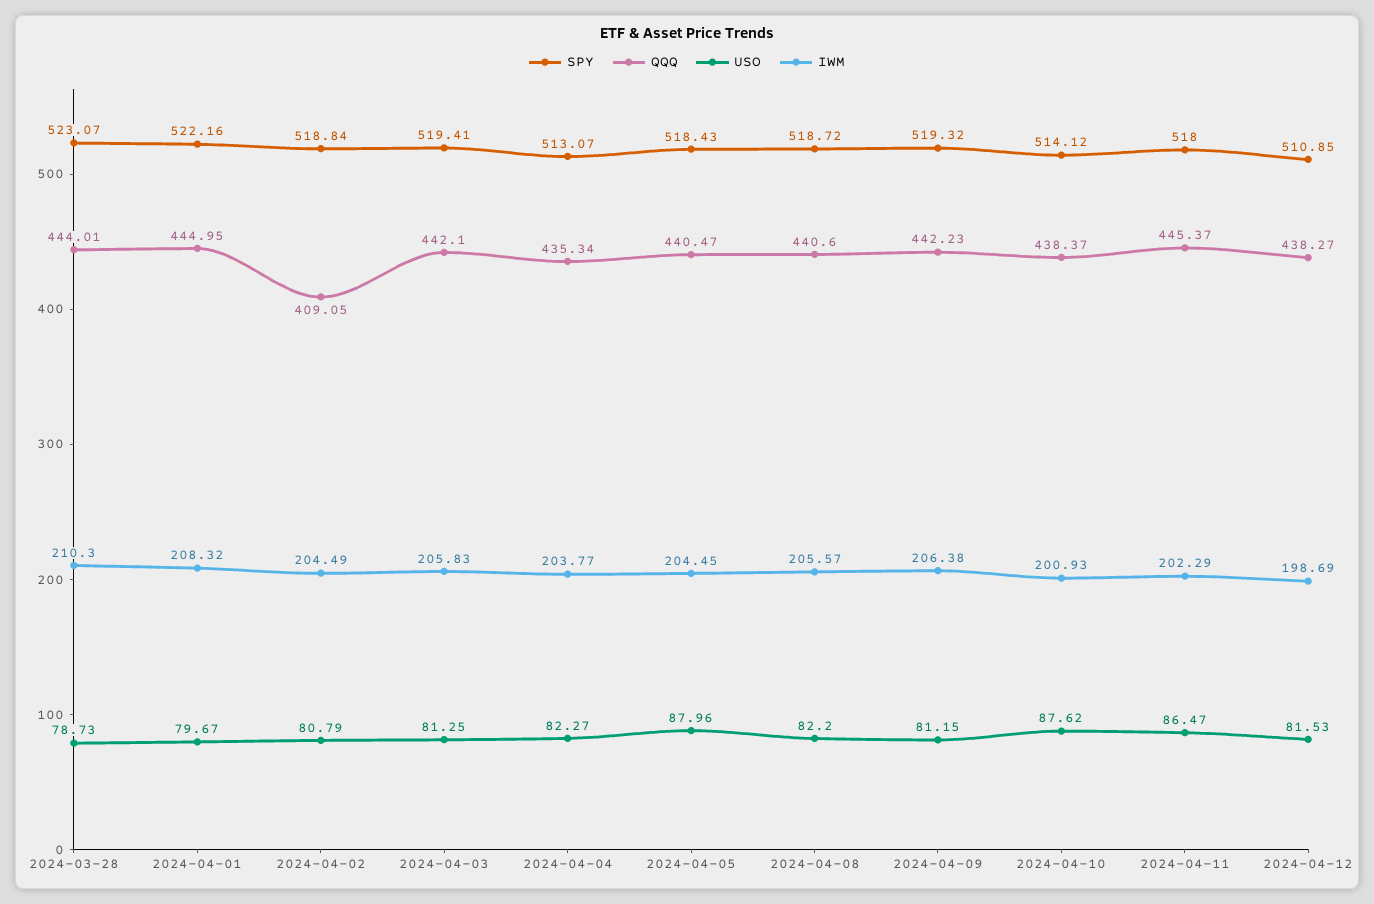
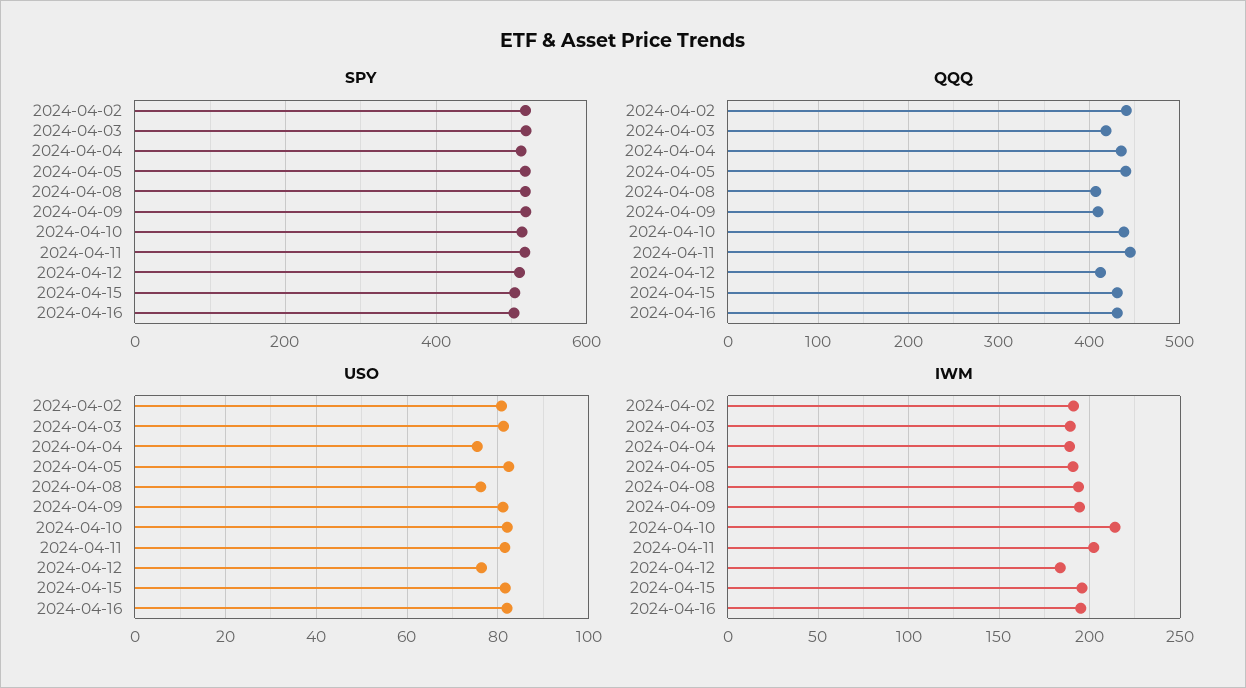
SPY, 2024-03-28: 523.07 -> none
QQQ, 2024-03-28: 444.01 -> none
USO, 2024-03-28: 78.73 -> none
IWM, 2024-03-28: 210.3 -> none
SPY, 2024-04-01: 522.16 -> none
QQQ, 2024-04-01: 444.95 -> none
USO, 2024-04-01: 79.67 -> none
IWM, 2024-04-01: 208.32 -> none
QQQ, 2024-04-02: 409.05 -> 440
IWM, 2024-04-02: 204.49 -> 190
QQQ, 2024-04-03: 442.1 -> 420
IWM, 2024-04-03: 205.83 -> 190
USO, 2024-04-04: 82.27 -> 76
IWM, 2024-04-04: 203.77 -> 190
USO, 2024-04-05: 87.96 -> 82
IWM, 2024-04-05: 204.45 -> 190
QQQ, 2024-04-08: 440.6 -> 410
USO, 2024-04-08: 82.2 -> 76
IWM, 2024-04-08: 205.57 -> 195
QQQ, 2024-04-09: 442.23 -> 410
IWM, 2024-04-09: 206.38 -> 195
USO, 2024-04-10: 87.62 -> 82
IWM, 2024-04-10: 200.93 -> 215
USO, 2024-04-11: 86.47 -> 82
QQQ, 2024-04-12: 438.27 -> 410
USO, 2024-04-12: 81.53 -> 76
IWM, 2024-04-12: 198.69 -> 185
SPY, 2024-04-15: none -> 500
SPY, 2024-04-16: none -> 500
QQQ, 2024-04-15: none -> 430
QQQ, 2024-04-16: none -> 430
USO, 2024-04-15: none -> 82
USO, 2024-04-16: none -> 82
IWM, 2024-04-15: none -> 195
IWM, 2024-04-16: none -> 195

